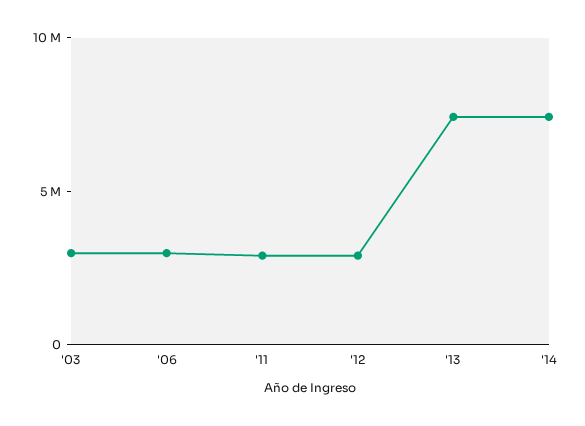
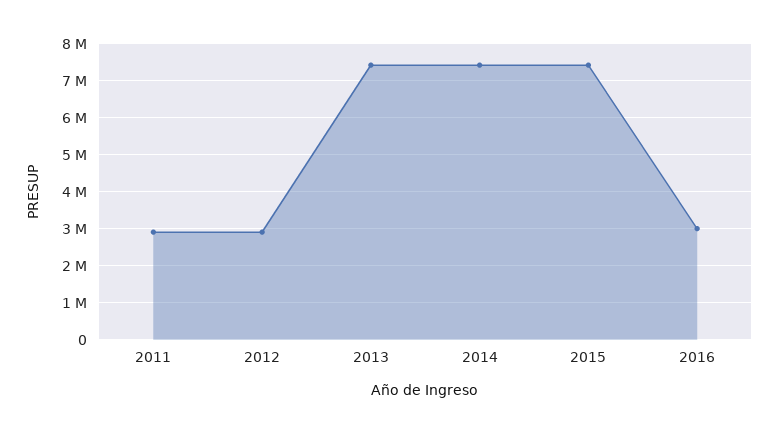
'03: 3000000 -> none
'06: 3000000 -> none
2015: none -> 7400000
2016: none -> 3000000

